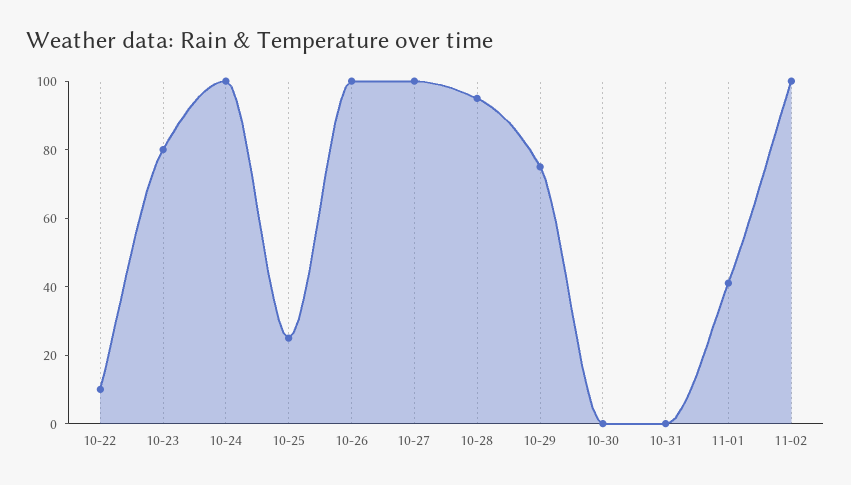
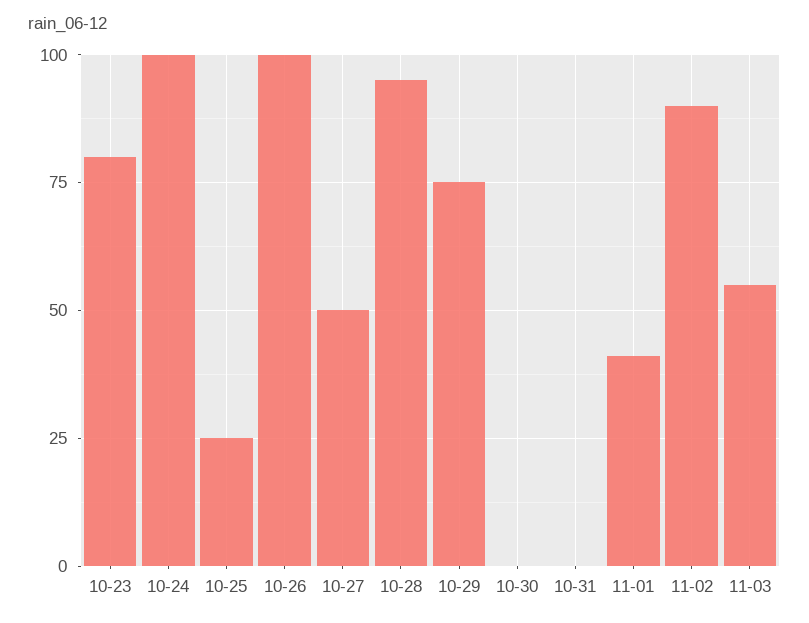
10-22: 10 -> none
10-27: 100 -> 50
11-02: 100 -> 90
11-03: none -> 55

